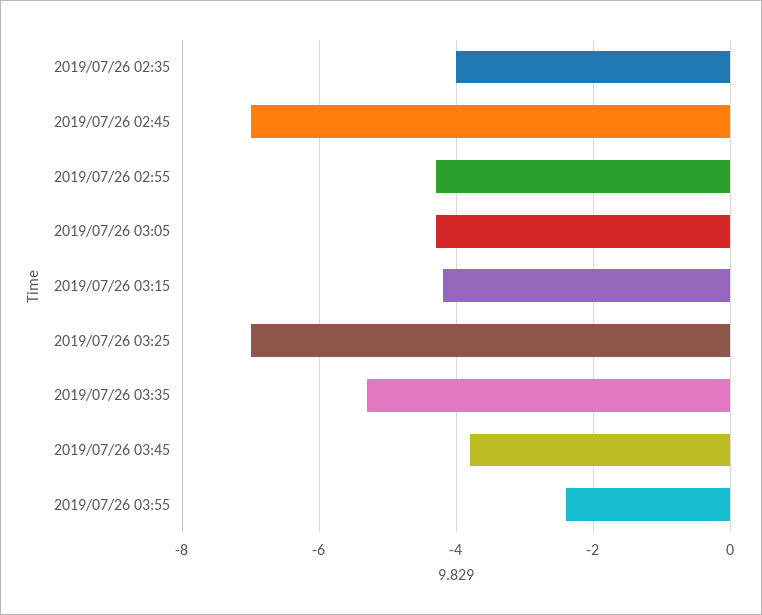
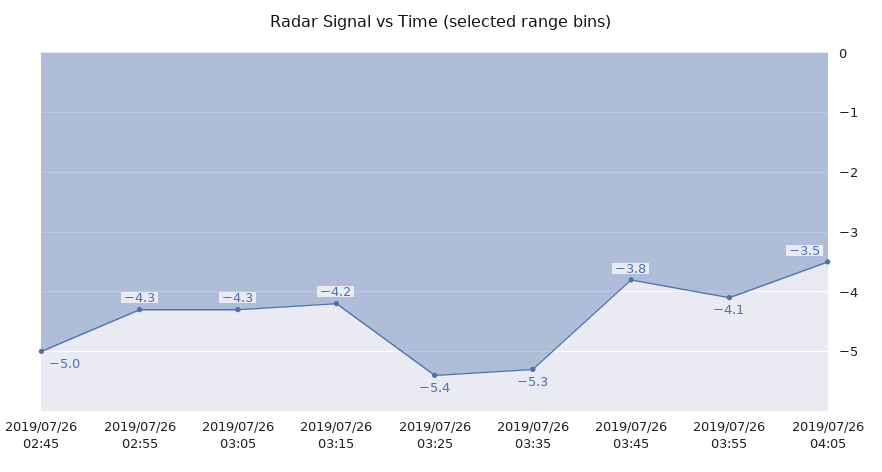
2019/07/26 02:35: -4 -> none
2019/07/26 02:45: -7 -> -5
2019/07/26 03:25: -7 -> -5.4
2019/07/26 03:55: -2.5 -> -4.1
2019/07/26 04:05: none -> -3.5

